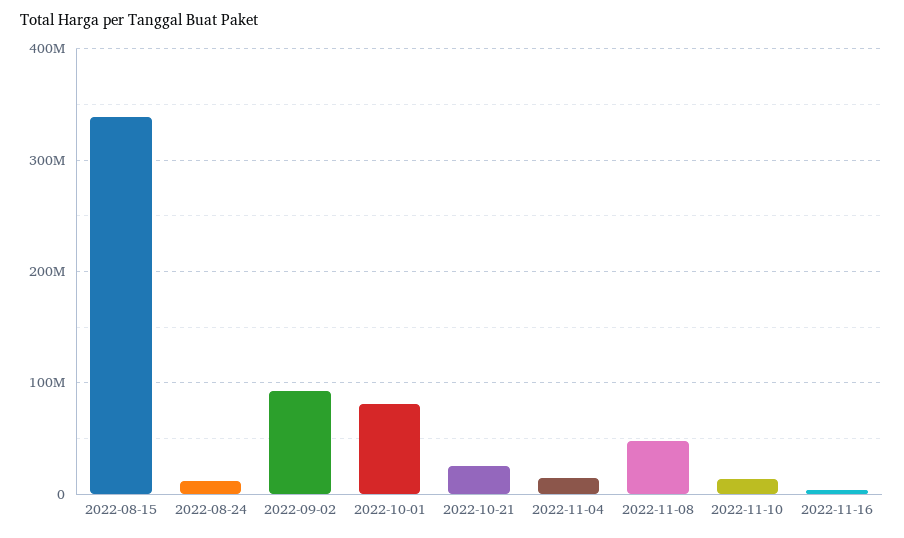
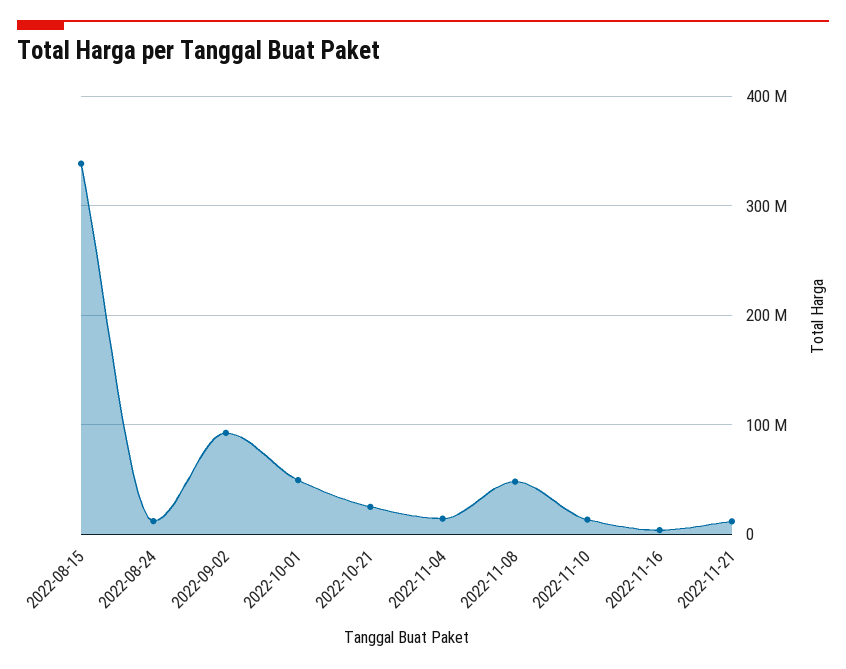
2022-10-01: 80000000 -> 50000000
2022-11-21: none -> 10000000

